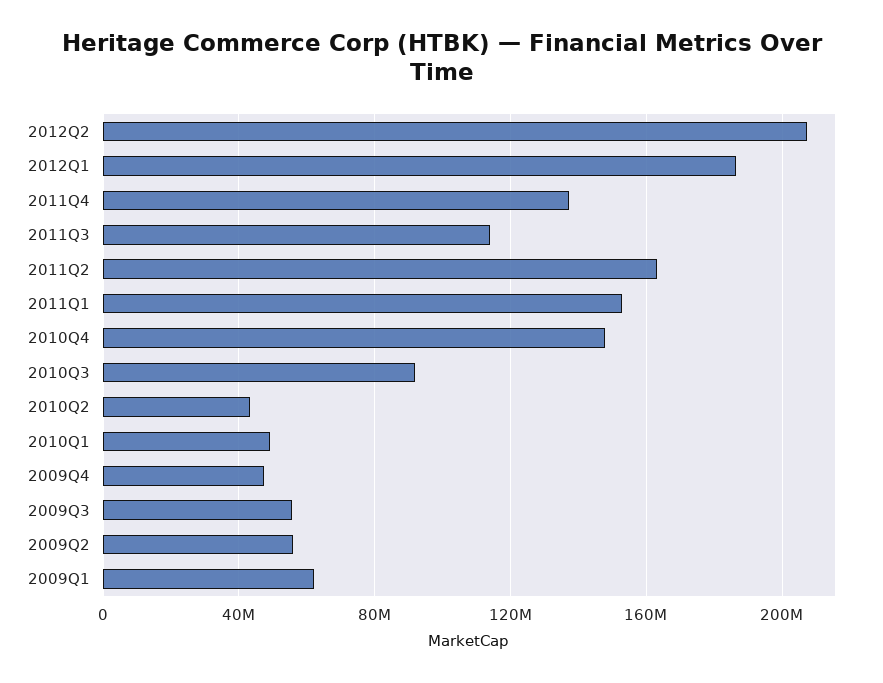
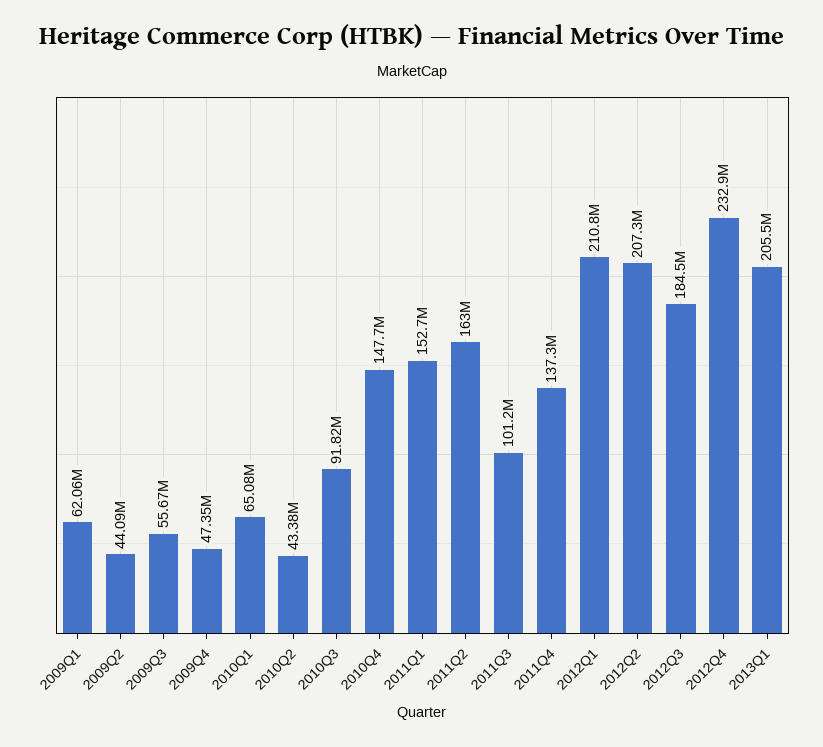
2012Q1: 185000000 -> 210800000
2011Q3: 115000000 -> 101200000
2010Q1: 50000000 -> 65080000
2009Q2: 55000000 -> 44090000
2012Q3: none -> 184500000
2012Q4: none -> 232900000
2013Q1: none -> 205500000

